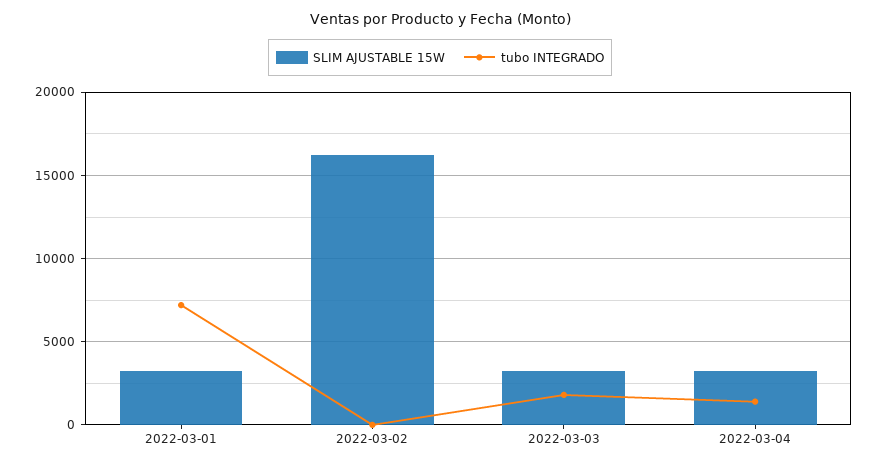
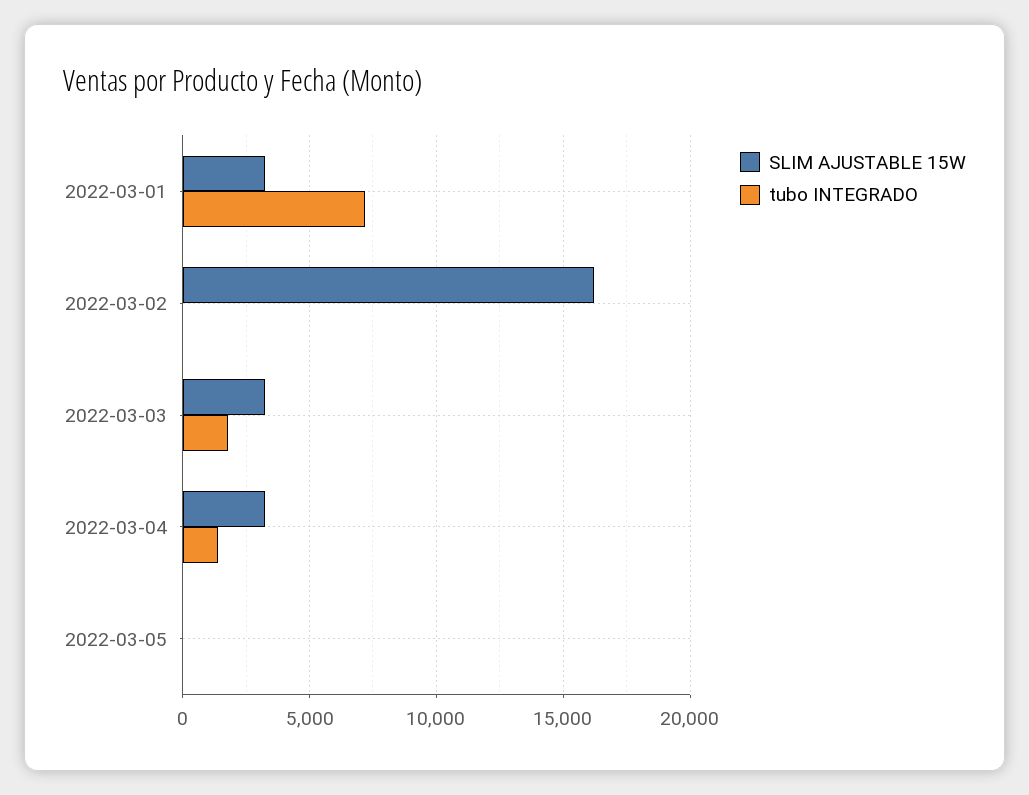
SLIM AJUSTABLE 15W, 2022-03-05: none -> 0
tubo INTEGRADO, 2022-03-05: none -> 0

